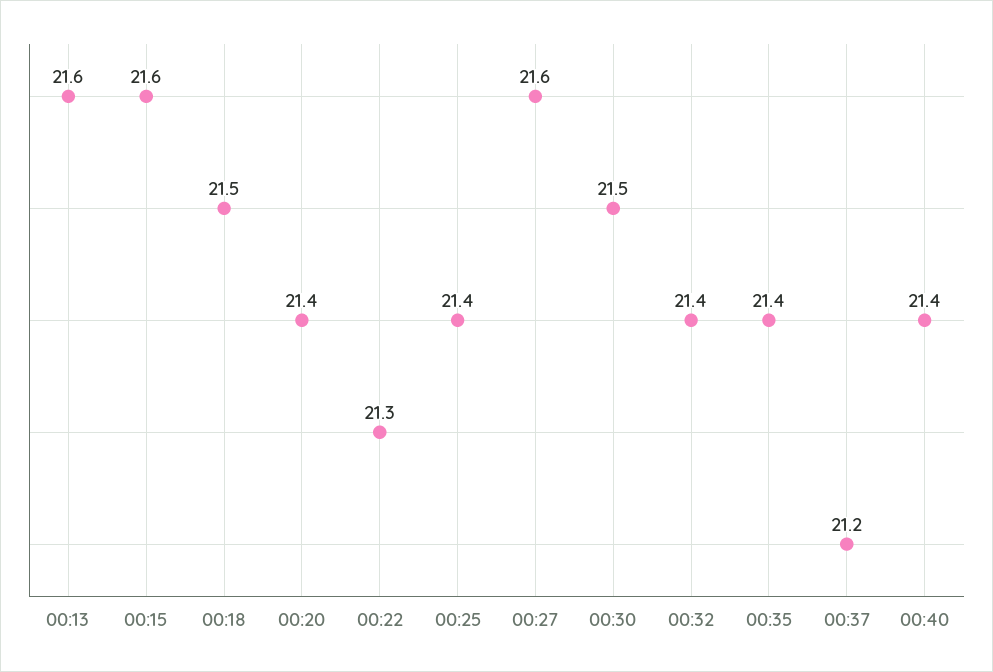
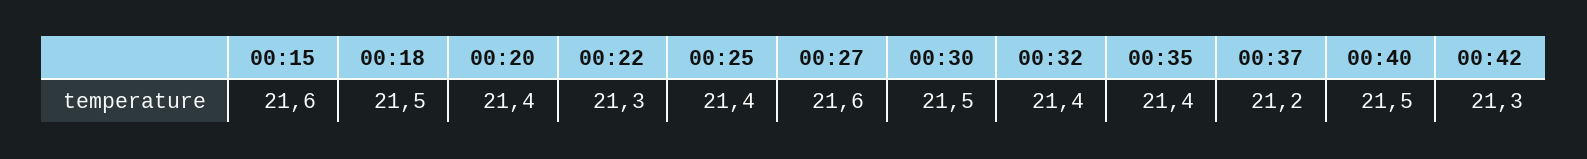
00:13: 21.6 -> none
00:40: 21.4 -> 21.5
00:42: none -> 21.3

